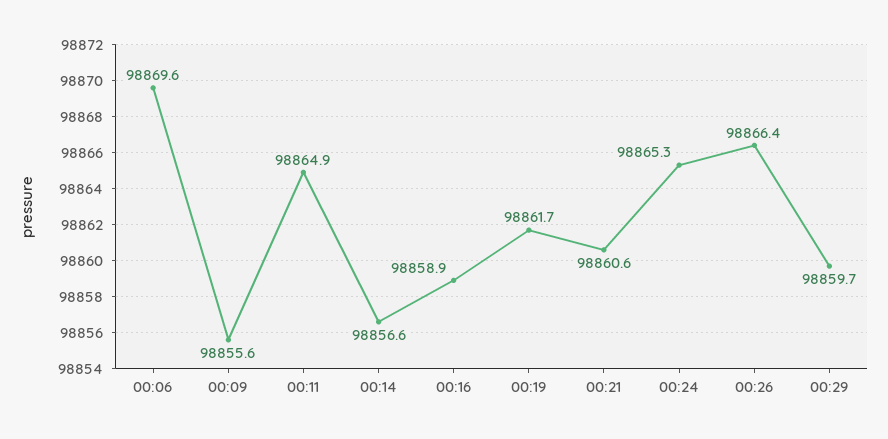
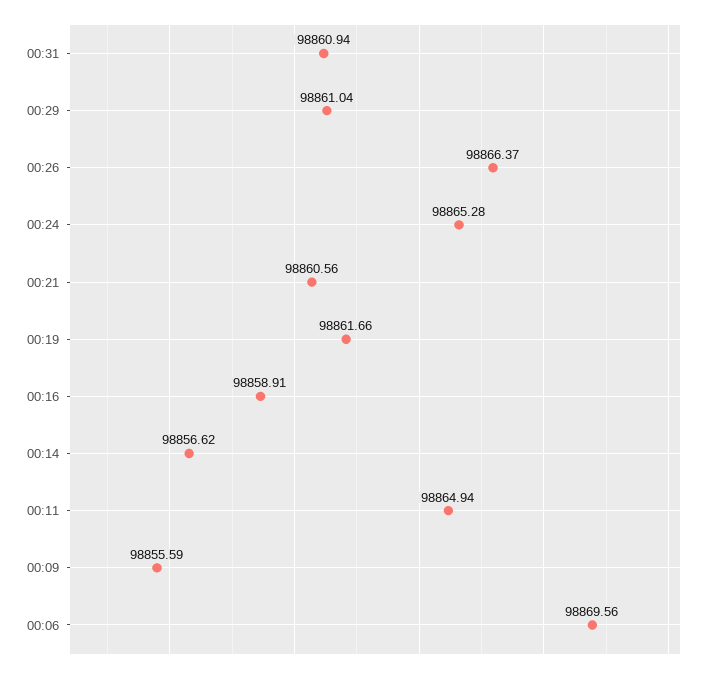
00:29: 98859.7 -> 98861.04
00:31: none -> 98860.94

